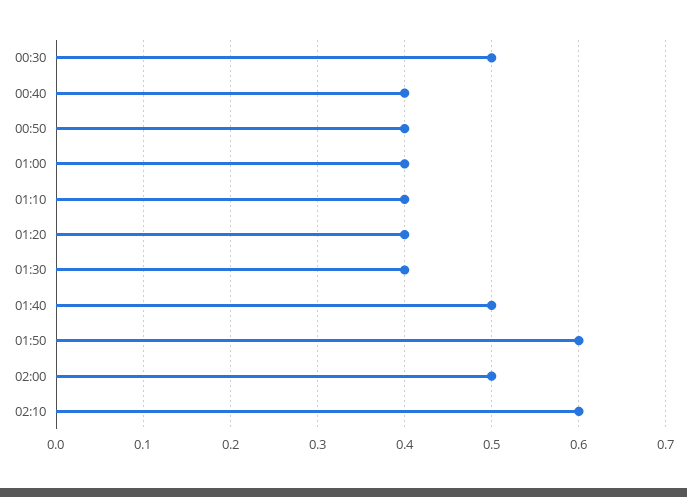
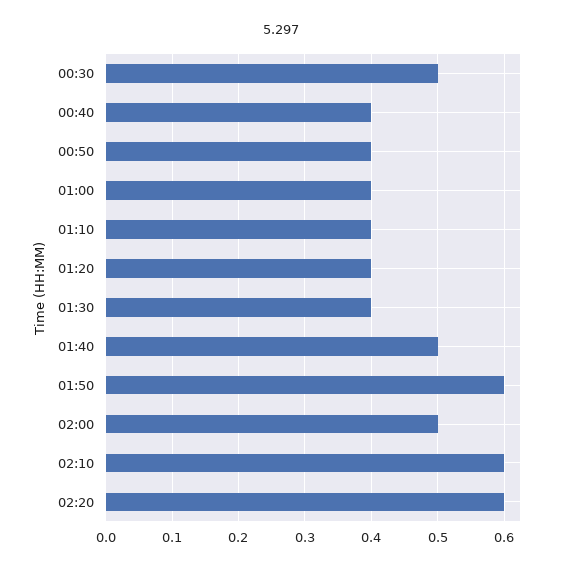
02:20: none -> 0.6

